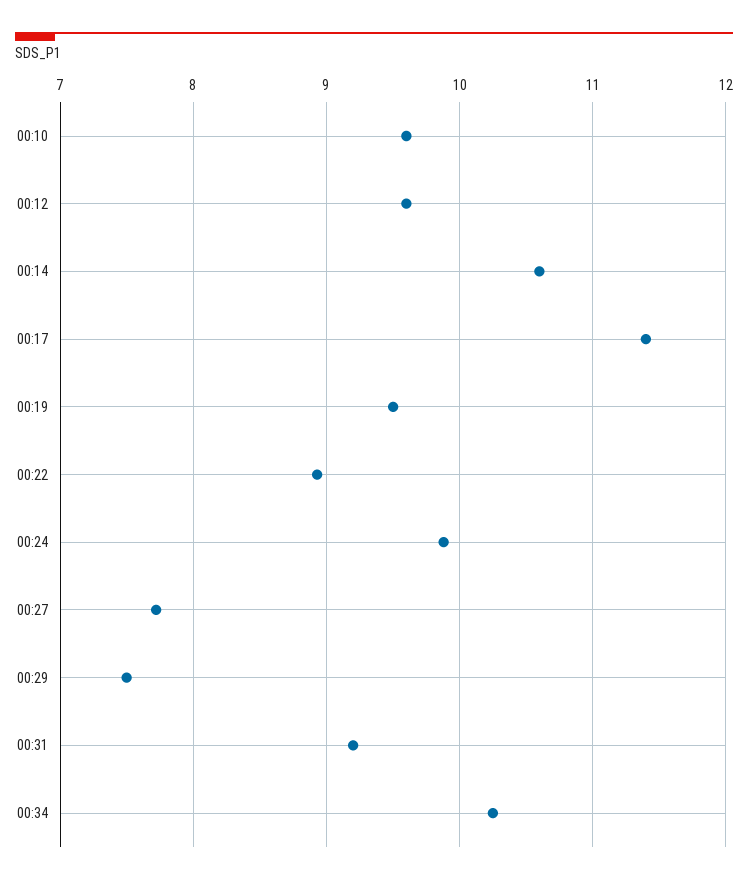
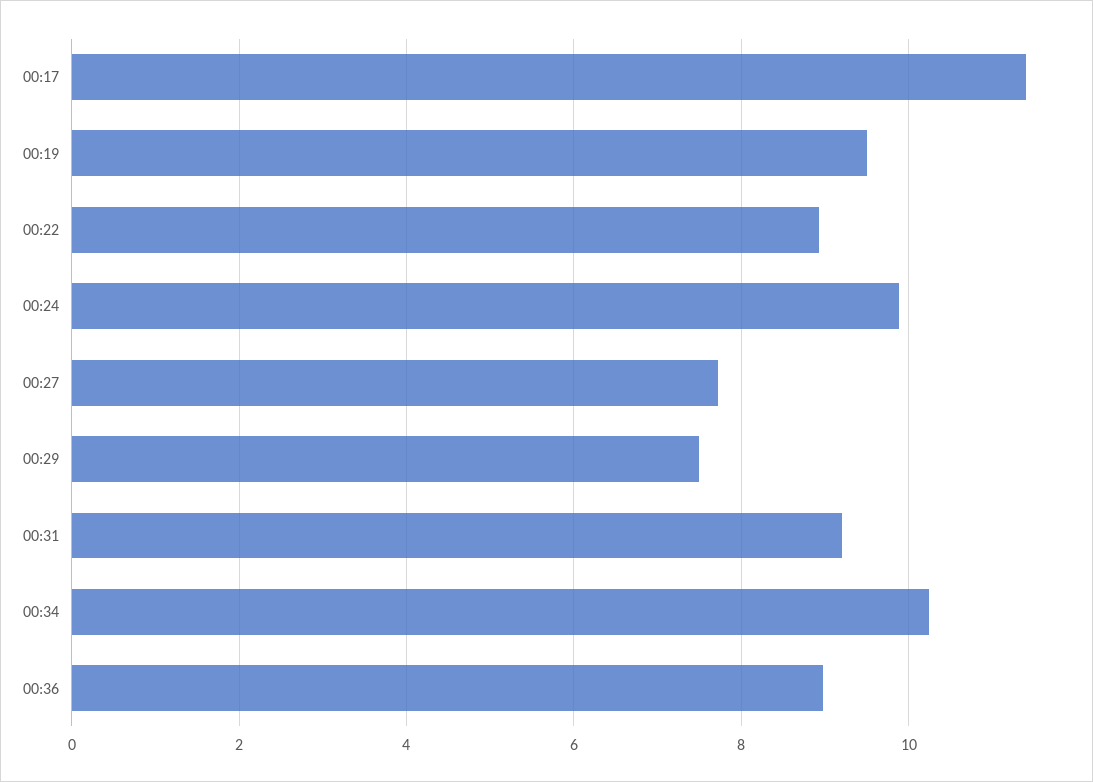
00:10: 9.6 -> none
00:12: 9.6 -> none
00:14: 10.6 -> none
00:36: none -> 9

